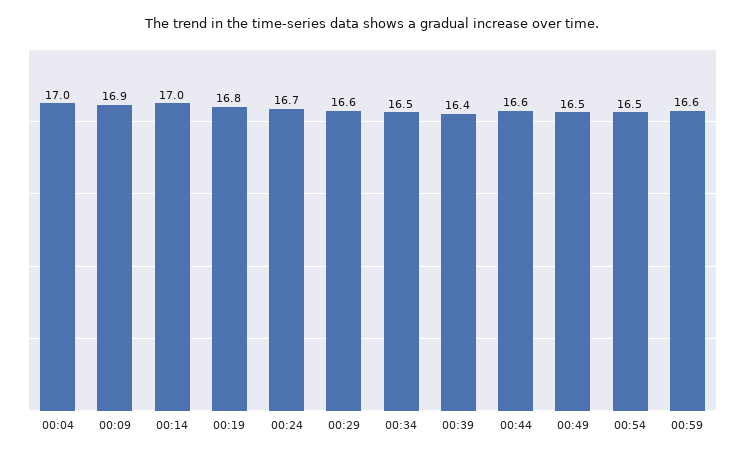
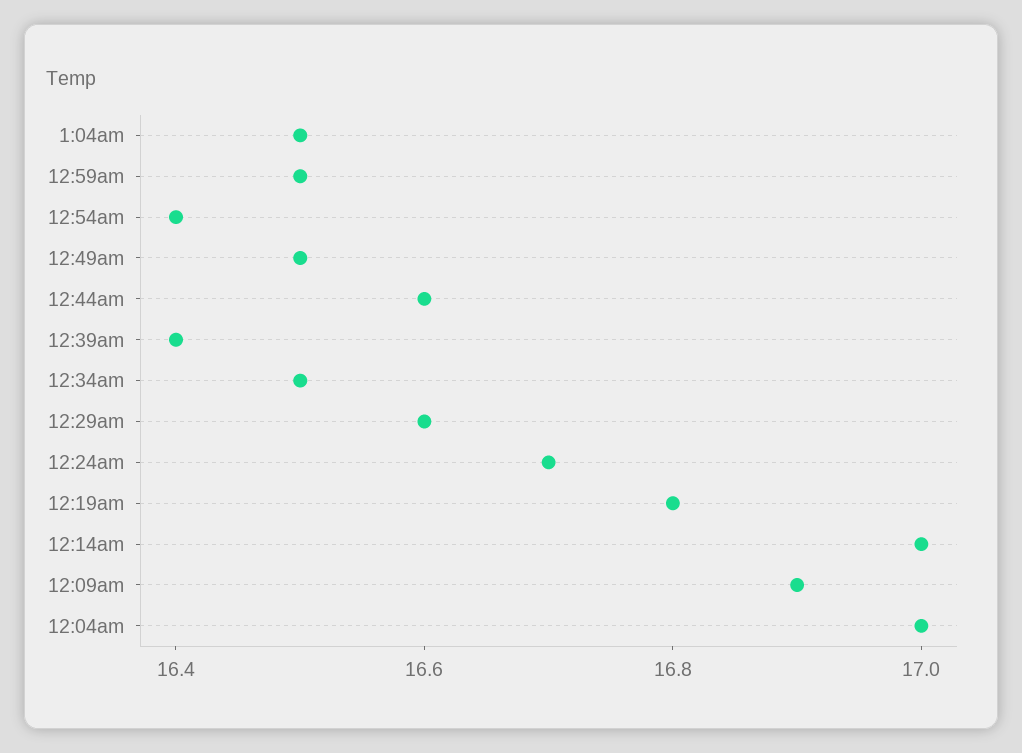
00:54: 16.5 -> 16.4
00:59: 16.6 -> 16.5
1:04am: none -> 16.5

